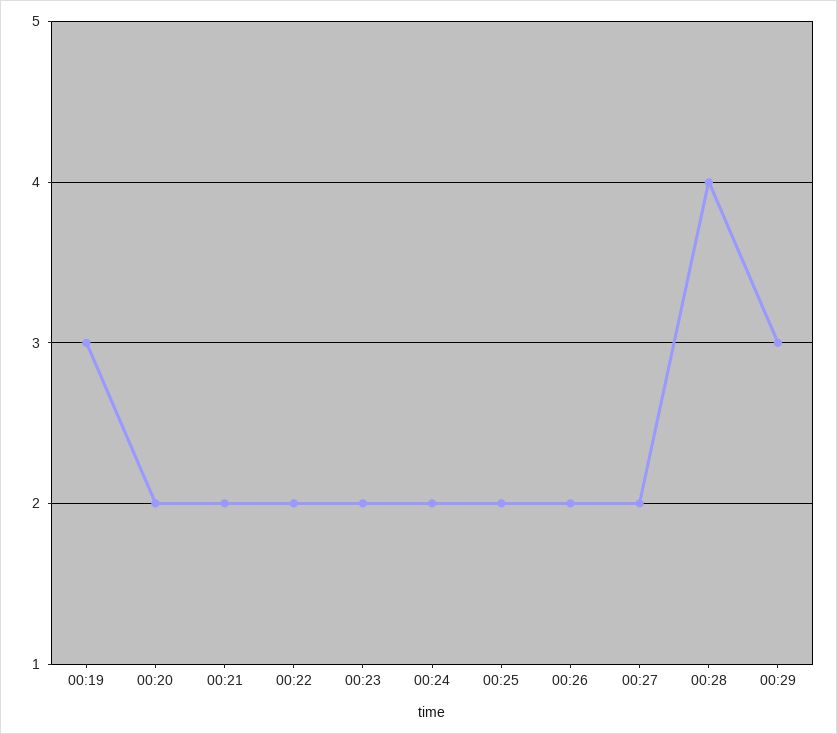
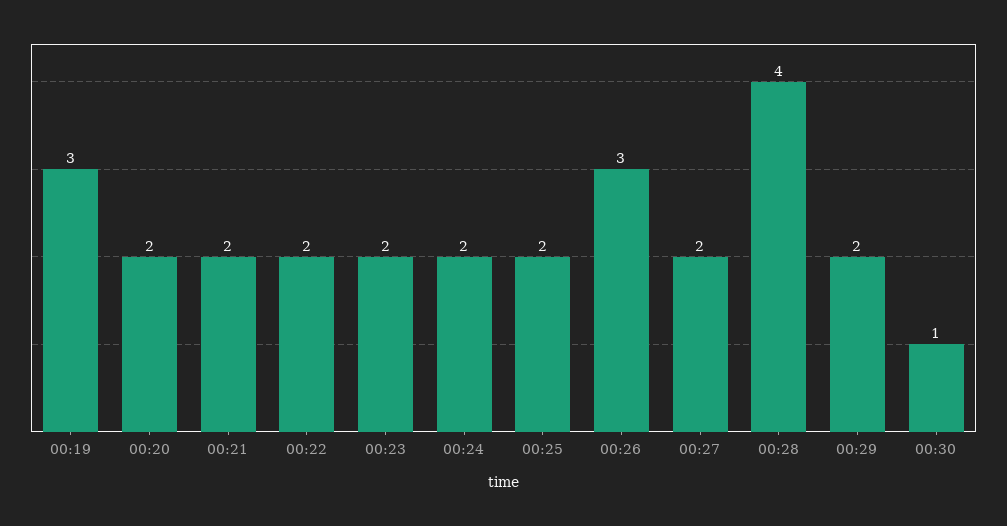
00:26: 2 -> 3
00:29: 3 -> 2
00:30: none -> 1

